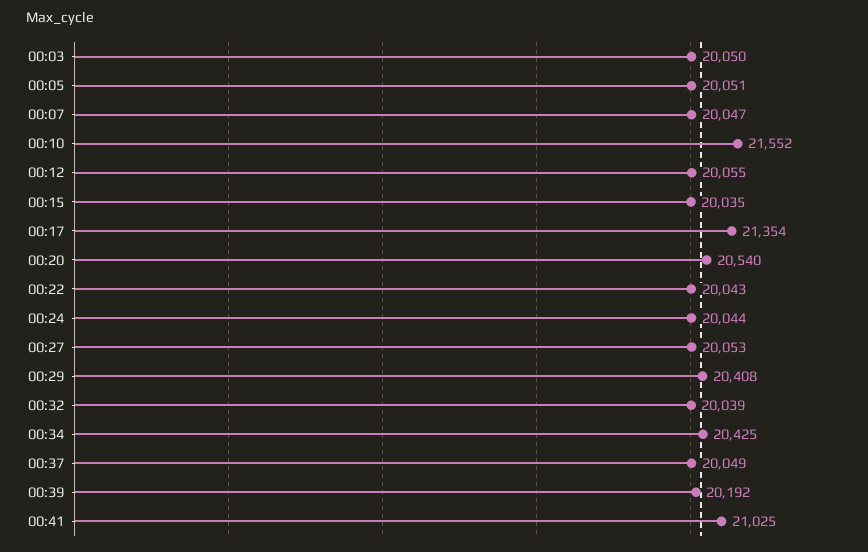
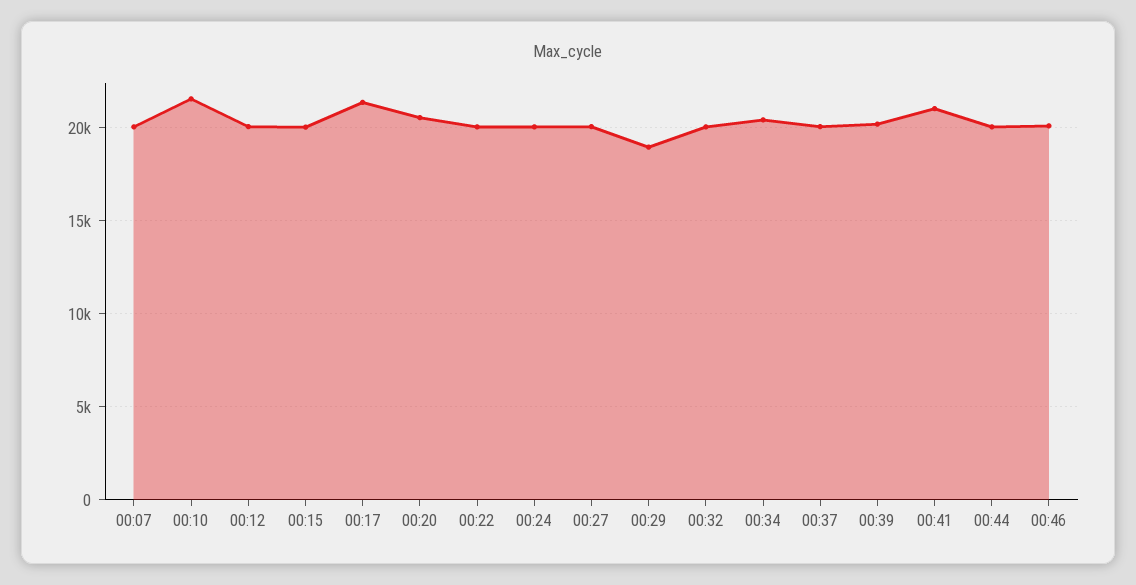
00:03: 20050 -> none
00:05: 20051 -> none
00:29: 20408 -> 19000
00:44: none -> 20000
00:46: none -> 20000

